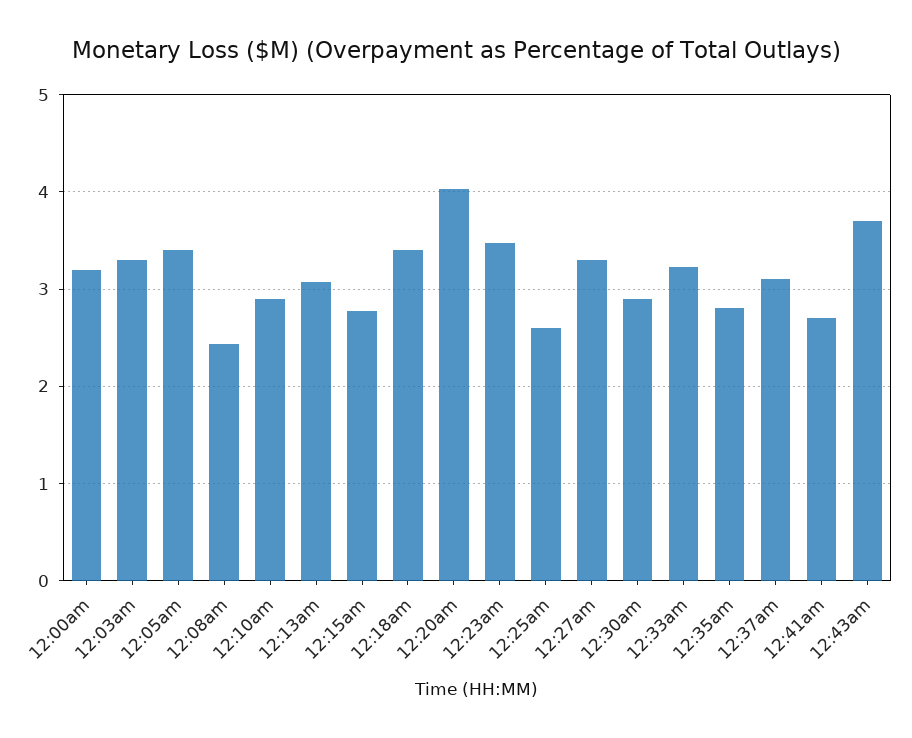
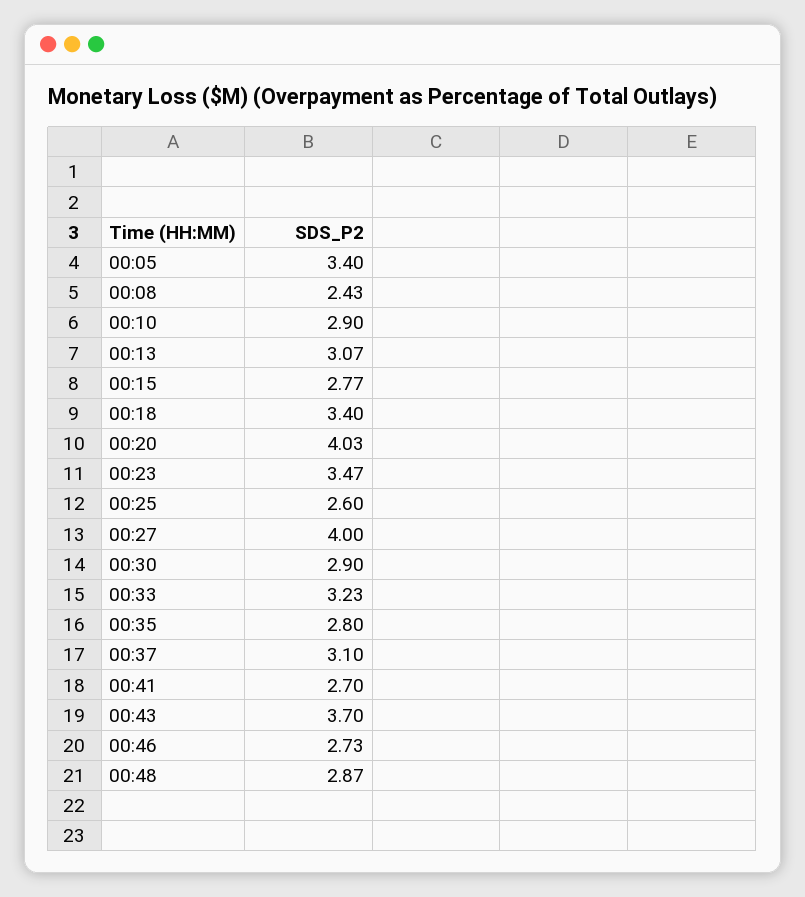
12:00am: 3.2 -> none
12:03am: 3.3 -> none
12:27am: 3.3 -> 4
00:46: none -> 2.73
00:48: none -> 2.87

